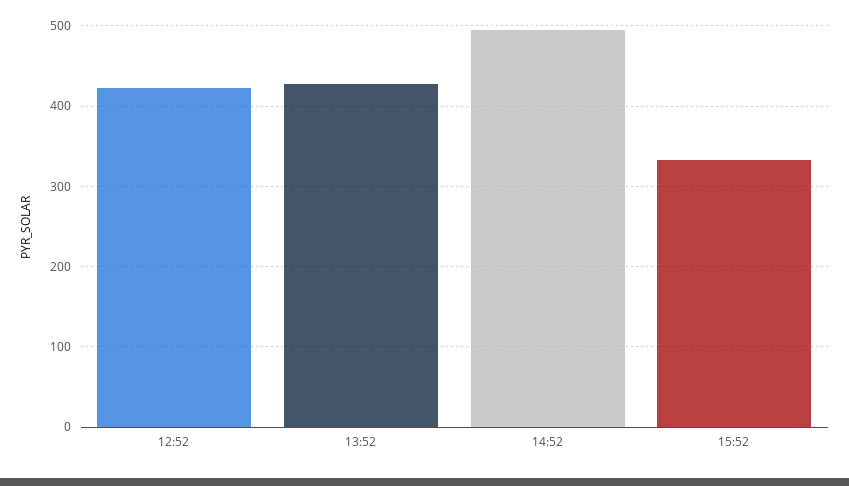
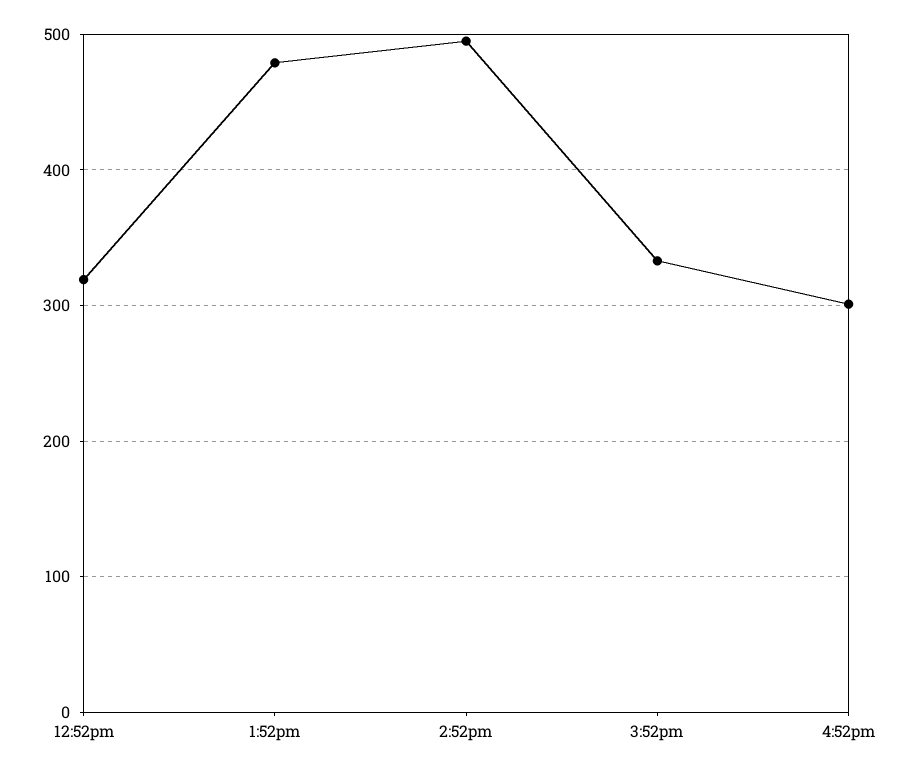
12:52: 420 -> 320
13:52: 430 -> 480
4:52pm: none -> 300

